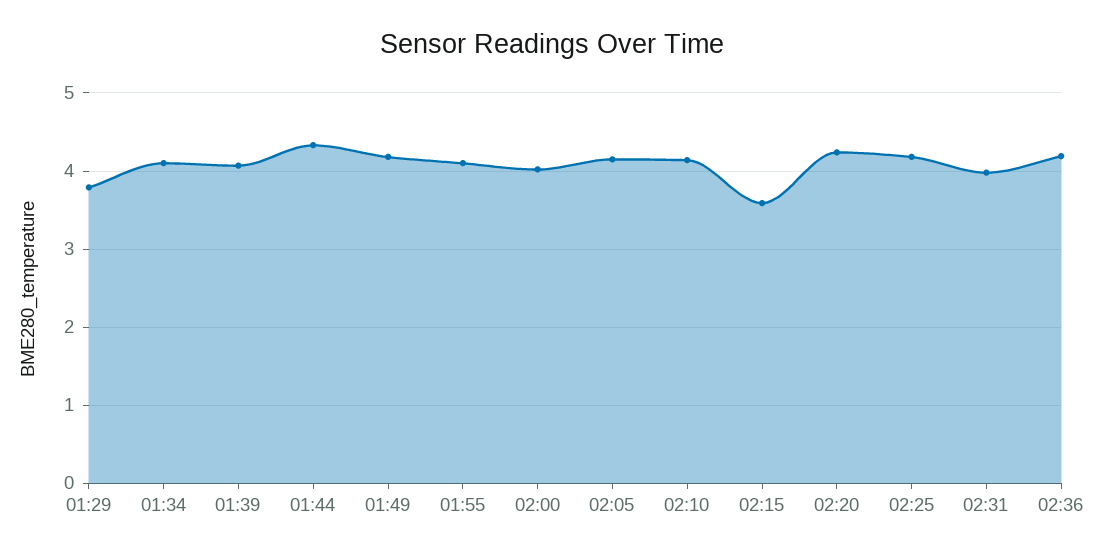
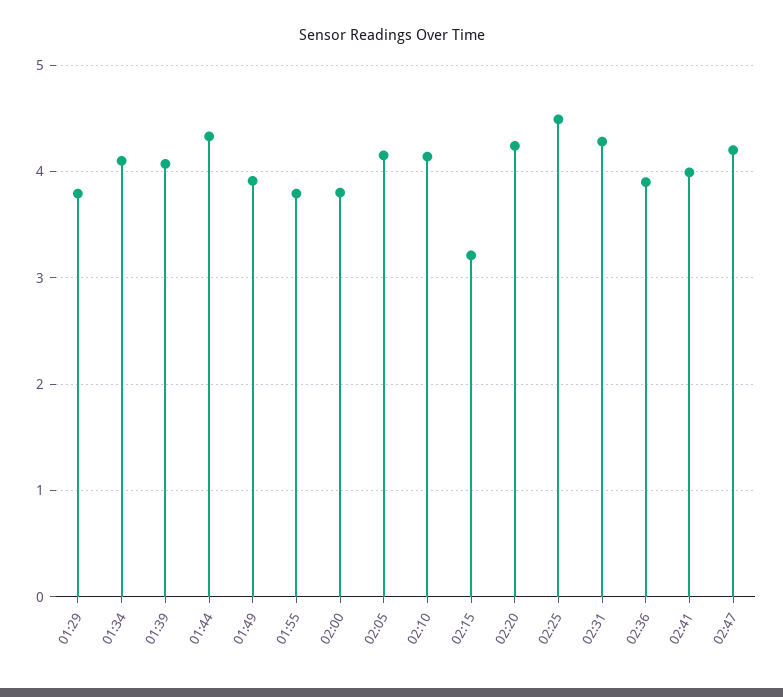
01:49: 4.2 -> 3.9
01:55: 4.1 -> 3.8
02:00: 4 -> 3.8
02:15: 3.6 -> 3.2
02:25: 4.2 -> 4.5
02:31: 4 -> 4.3
02:36: 4.2 -> 3.9
02:41: none -> 4
02:47: none -> 4.2

